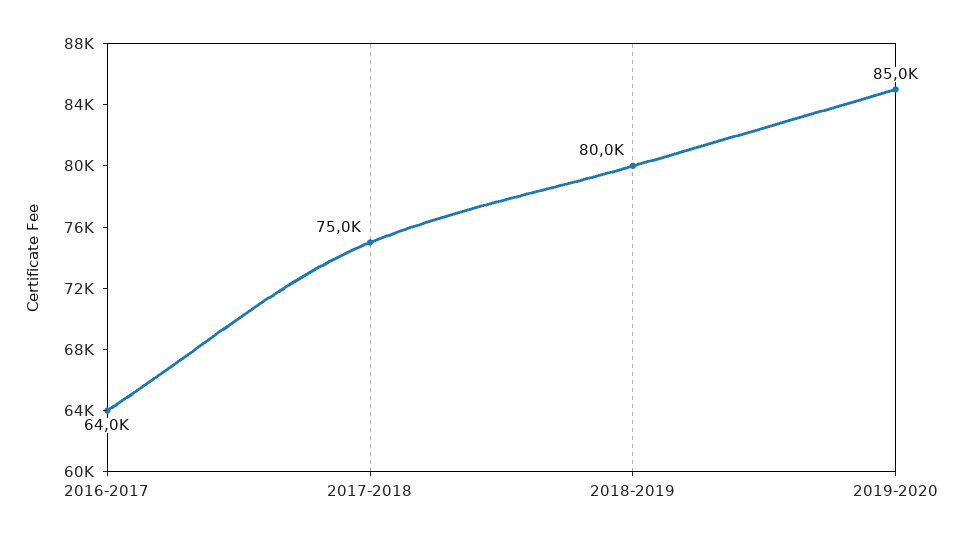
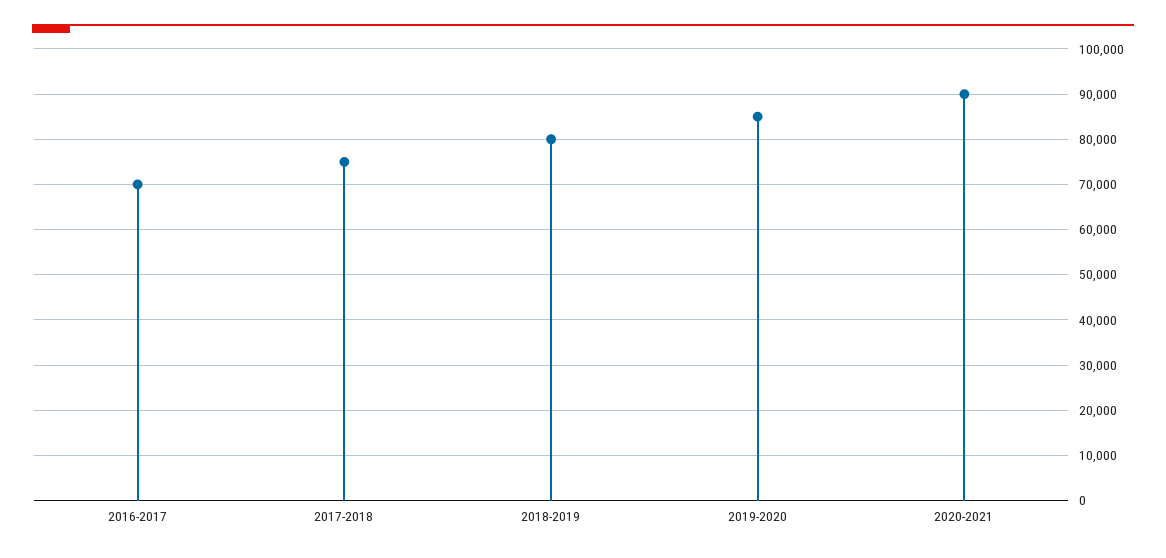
2016-2017: 64000 -> 70000
2020-2021: none -> 90000

